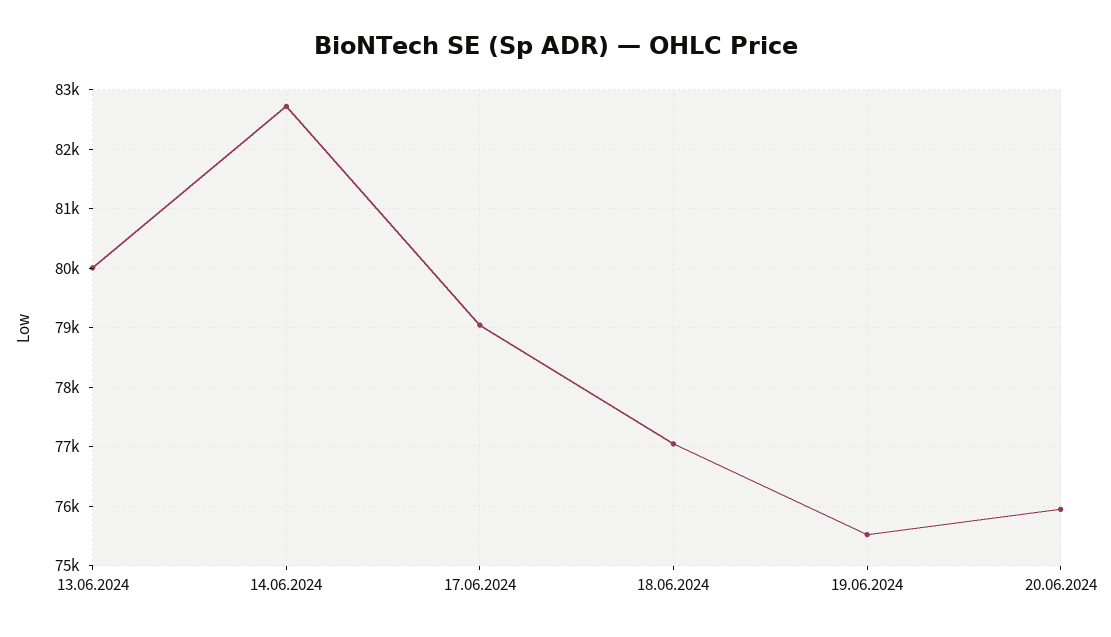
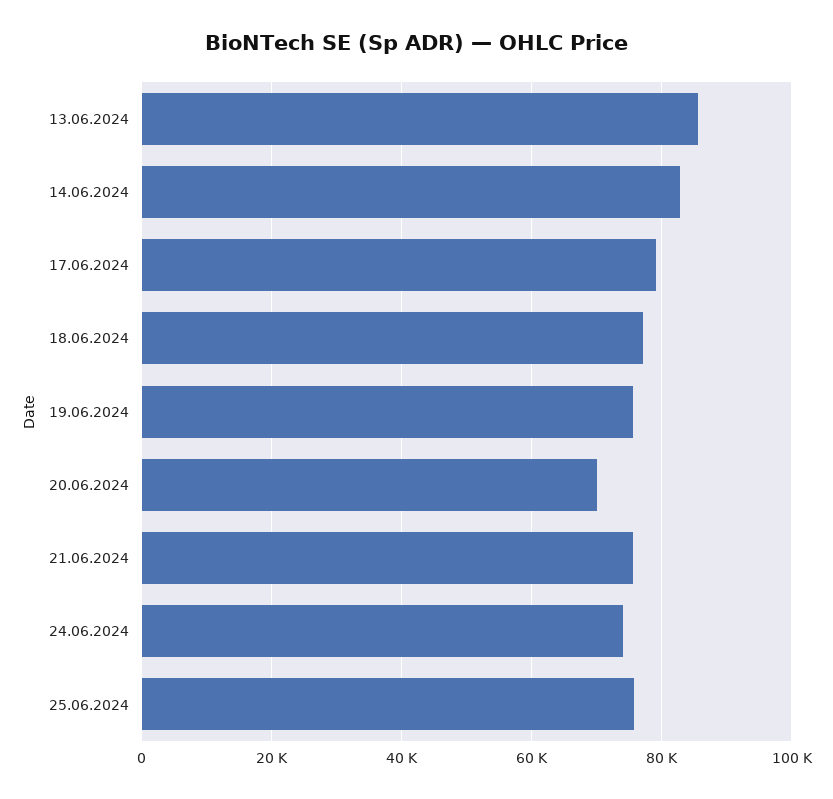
13.06.2024: 80000 -> 86000
20.06.2024: 76000 -> 70000
21.06.2024: none -> 76000
24.06.2024: none -> 74000
25.06.2024: none -> 76000

